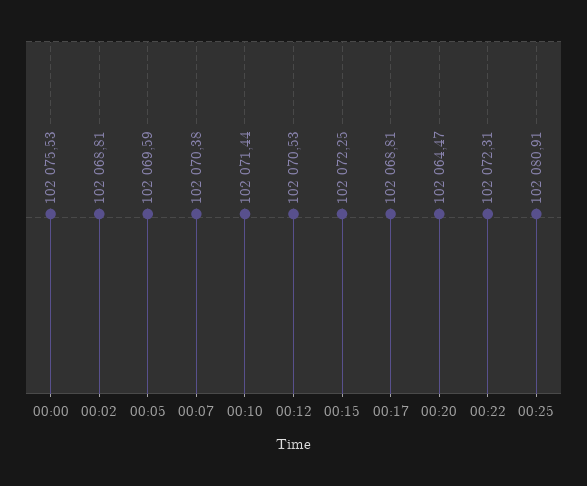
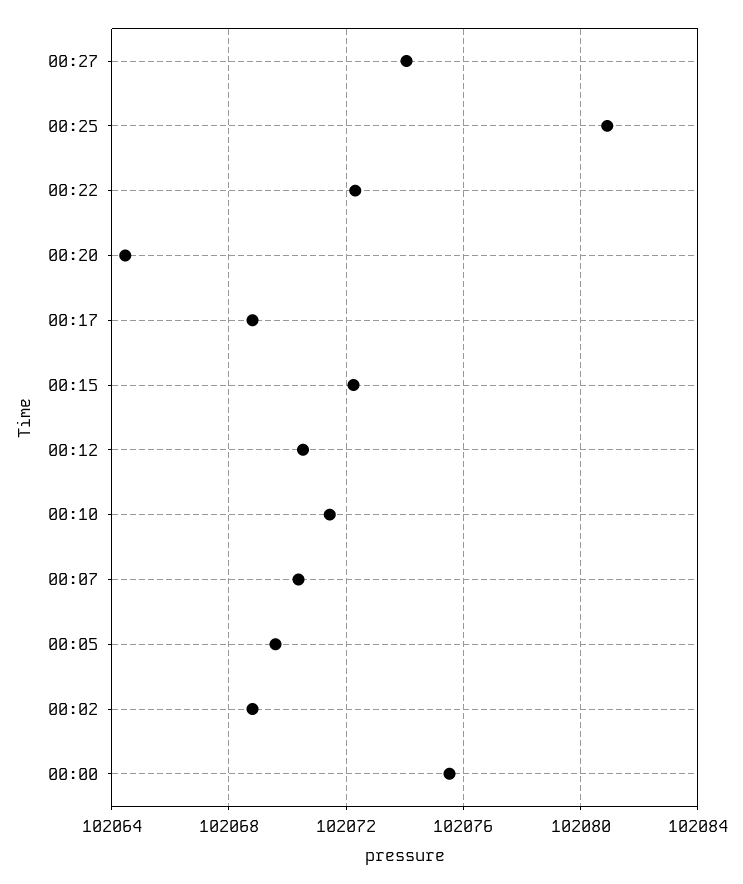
00:27: none -> 102074

